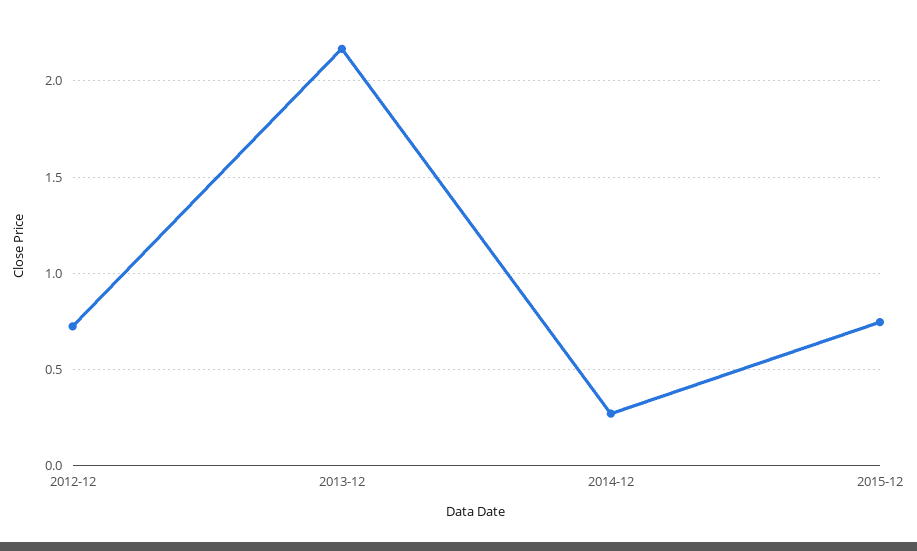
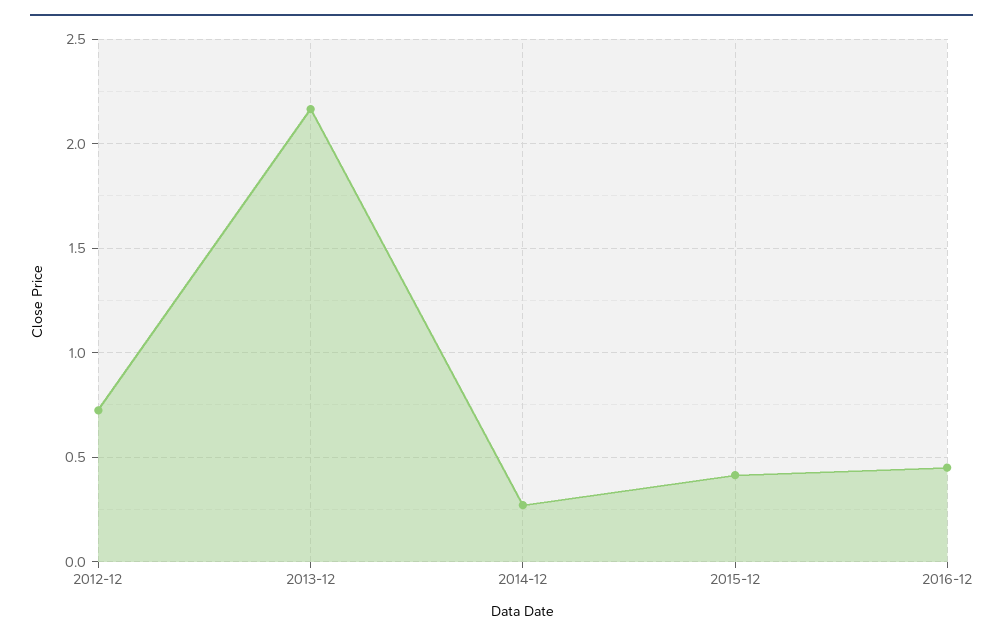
2015-12: 0.75 -> 0.4
2016-12: none -> 0.45

